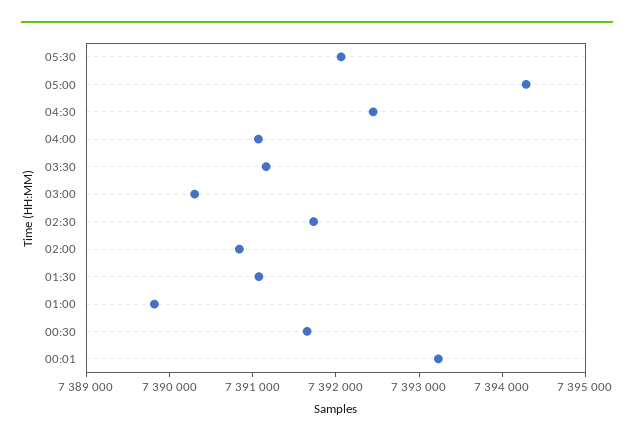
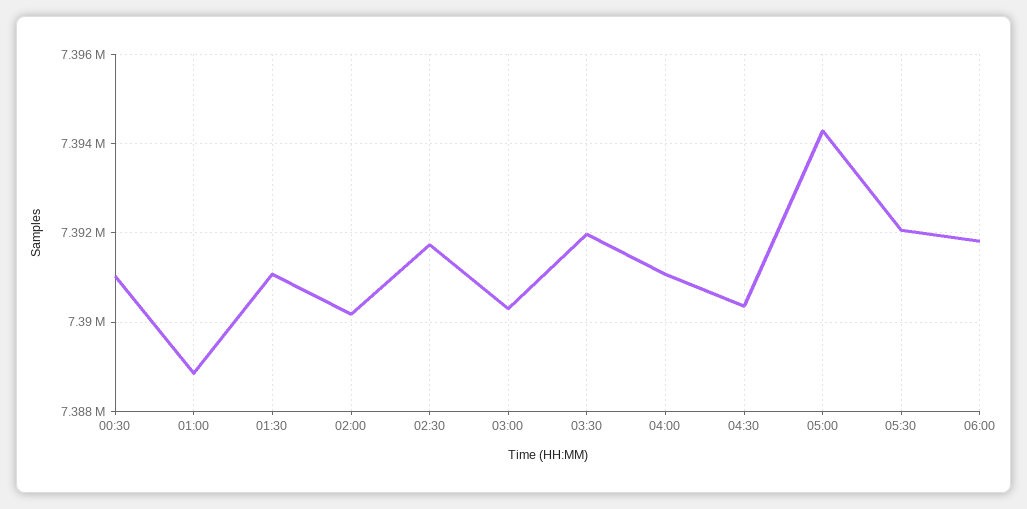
04:30: 7392400 -> 7390400
03:30: 7391200 -> 7392000
02:00: 7390800 -> 7390200
01:00: 7389800 -> 7388800
00:30: 7391600 -> 7391000
00:01: 7393200 -> none
06:00: none -> 7391800

